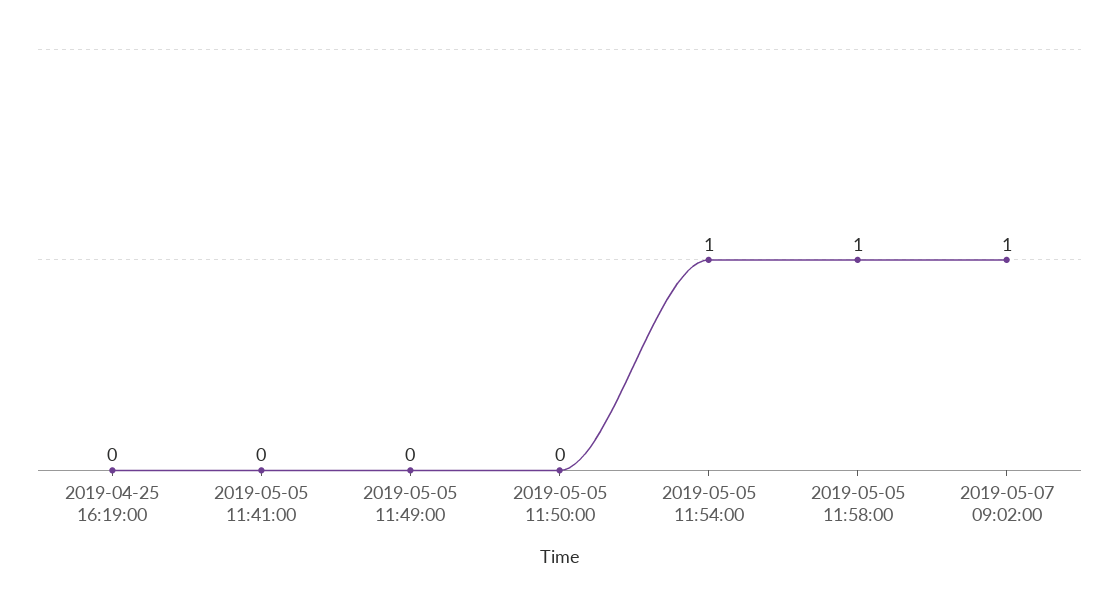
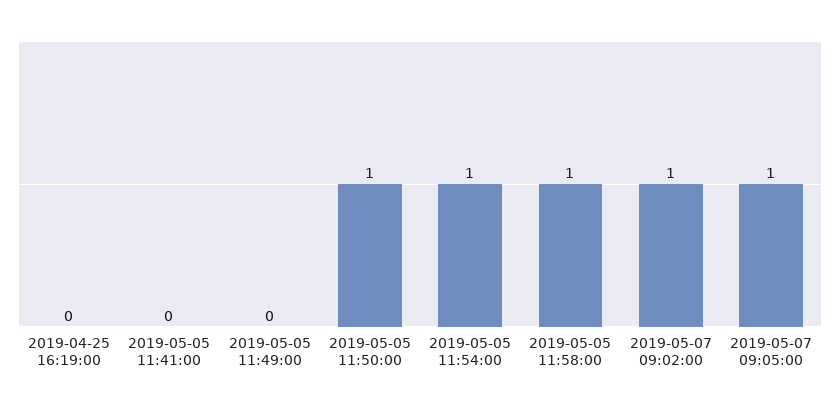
2019-05-05 11:50:00: 0 -> 1
2019-05-07 09:05:00: none -> 1

